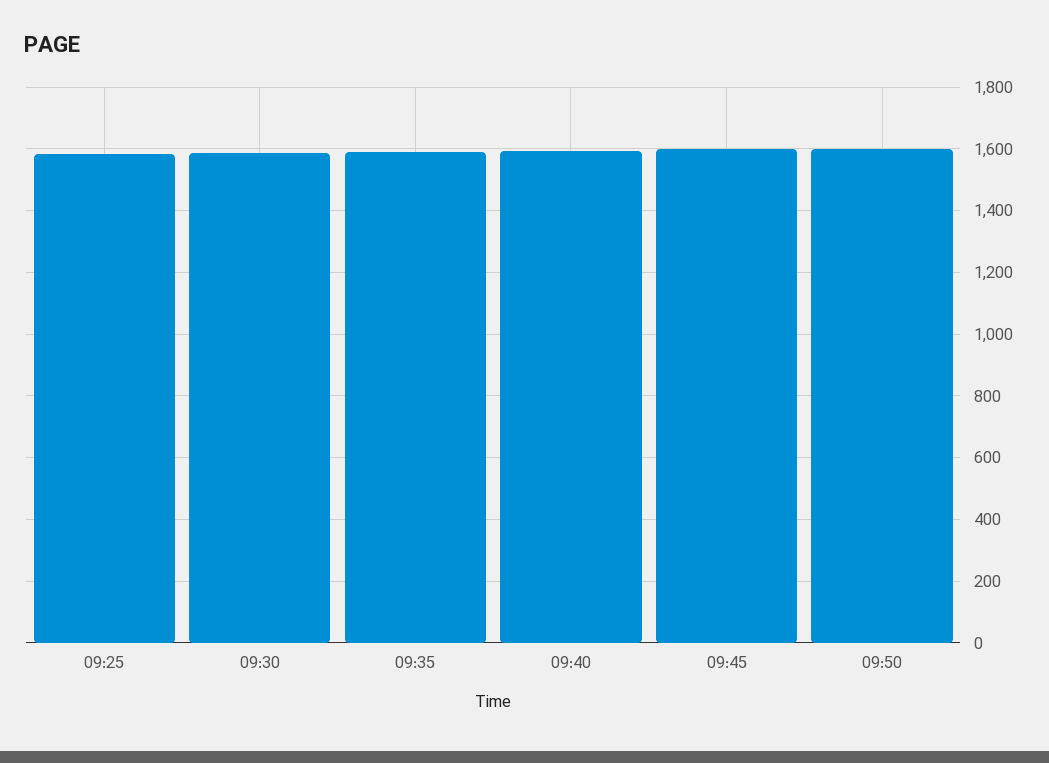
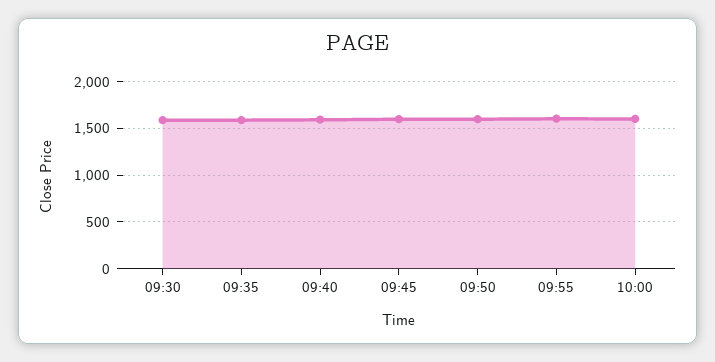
09:25: 1580 -> none
09:55: none -> 1600
10:00: none -> 1600

